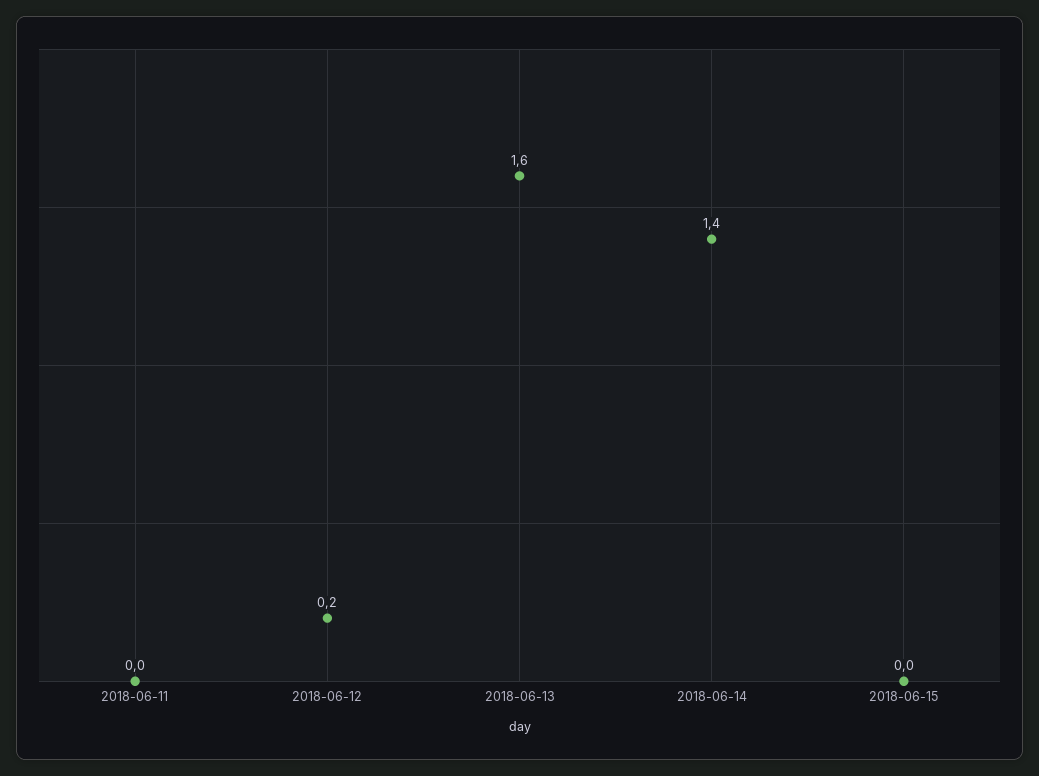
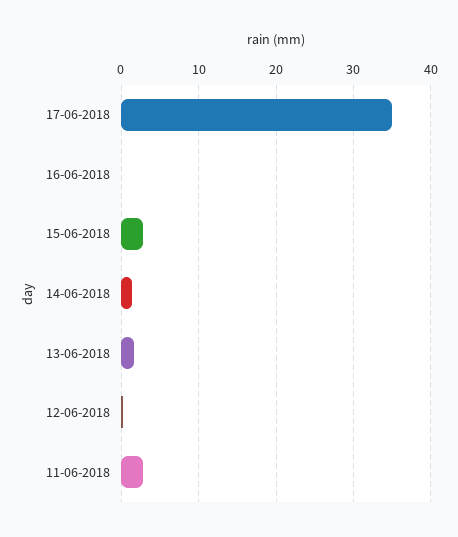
2018-06-11: 0 -> 3
2018-06-15: 0 -> 3
17-06-2018: none -> 35
16-06-2018: none -> 0

